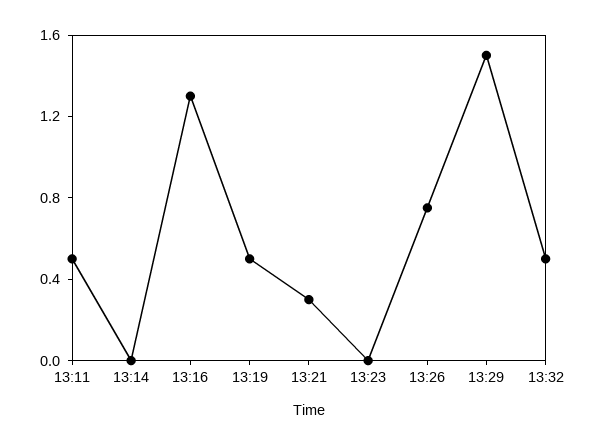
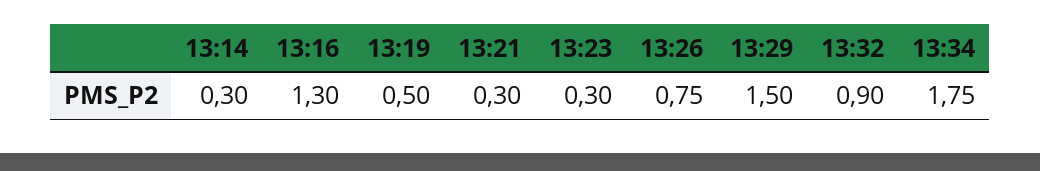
13:11: 0.5 -> none
13:14: 0 -> 0.3
13:23: 0 -> 0.3
13:32: 0.5 -> 0.9
13:34: none -> 1.75

